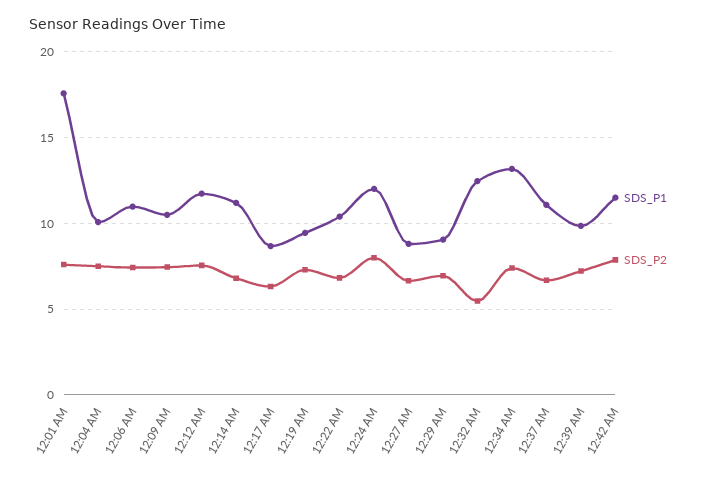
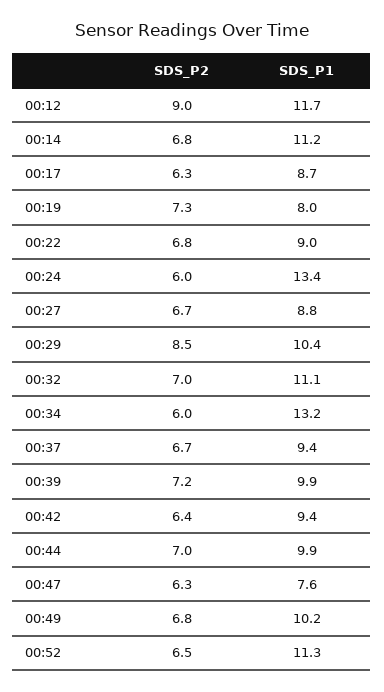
SDS_P1, 12:01 AM: 17.5 -> none
SDS_P2, 12:01 AM: 7.5 -> none
SDS_P1, 12:04 AM: 10 -> none
SDS_P2, 12:04 AM: 7.5 -> none
SDS_P1, 12:06 AM: 11 -> none
SDS_P2, 12:06 AM: 7.5 -> none
SDS_P1, 12:09 AM: 10.5 -> none
SDS_P2, 12:09 AM: 7.5 -> none
SDS_P2, 12:12 AM: 7.5 -> 9
SDS_P1, 12:19 AM: 9.5 -> 8
SDS_P1, 12:22 AM: 10.5 -> 9
SDS_P1, 12:24 AM: 12 -> 13.4
SDS_P2, 12:24 AM: 8 -> 6
SDS_P1, 12:29 AM: 9 -> 10.4
SDS_P2, 12:29 AM: 7 -> 8.5
SDS_P1, 12:32 AM: 12.5 -> 11.1
SDS_P2, 12:32 AM: 5.5 -> 7
SDS_P2, 12:34 AM: 7.5 -> 6
SDS_P1, 12:37 AM: 11 -> 9.4
SDS_P1, 12:42 AM: 11.5 -> 9.4
SDS_P2, 12:42 AM: 8 -> 6.4
SDS_P2, 00:44: none -> 7
SDS_P1, 00:44: none -> 9.9
SDS_P2, 00:47: none -> 6.3
SDS_P1, 00:47: none -> 7.6
SDS_P2, 00:49: none -> 6.8
SDS_P1, 00:49: none -> 10.2
SDS_P2, 00:52: none -> 6.5
SDS_P1, 00:52: none -> 11.3

